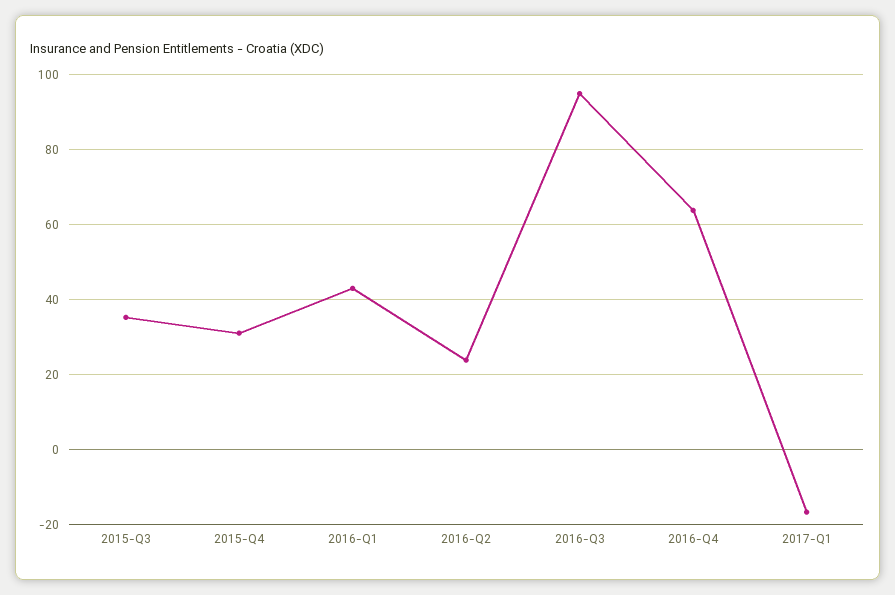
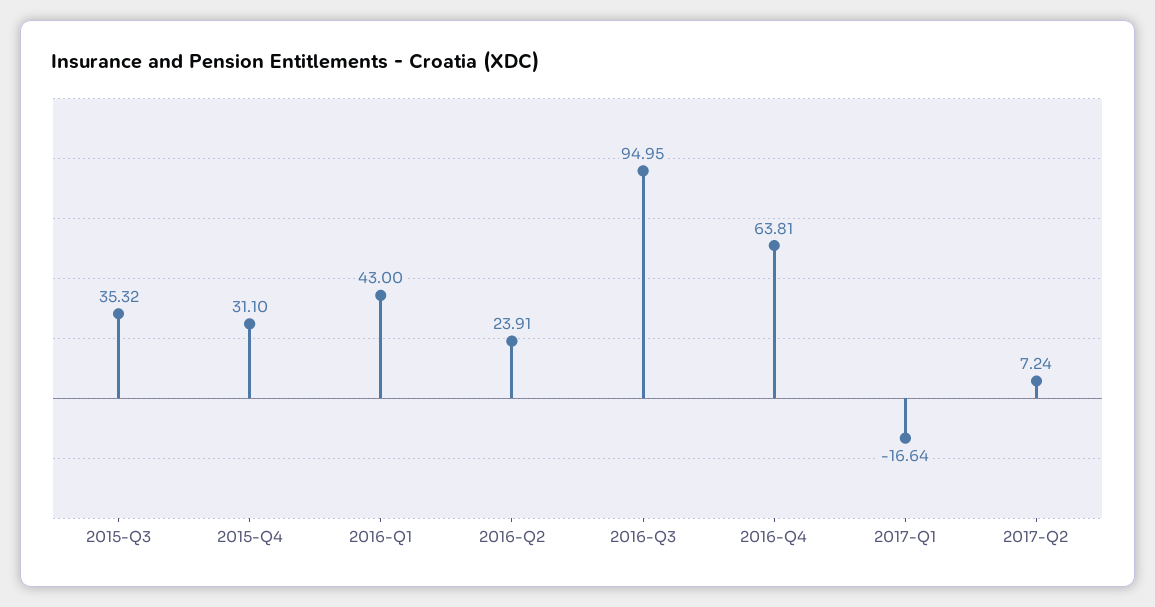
2017-Q2: none -> 7.24

